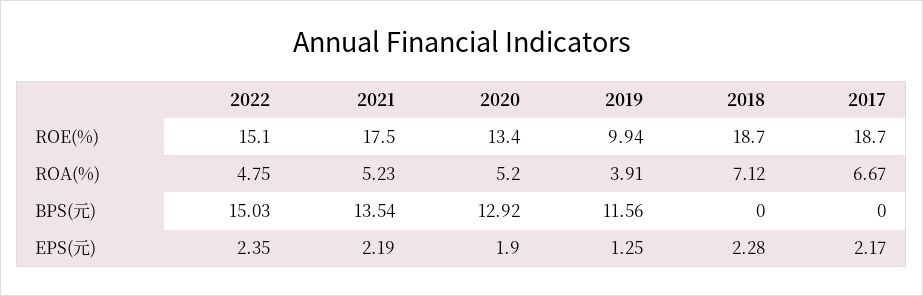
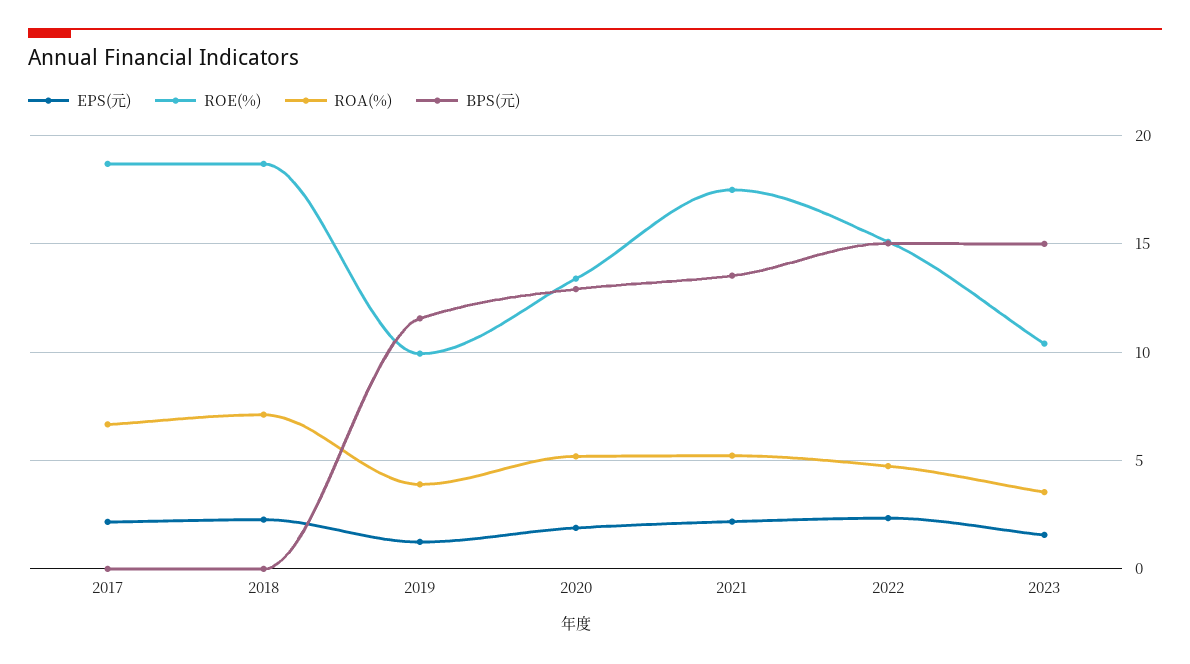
EPS(元), 2023: none -> 1.5
ROE(%), 2023: none -> 10.5
ROA(%), 2023: none -> 3.5
BPS(元), 2023: none -> 15

